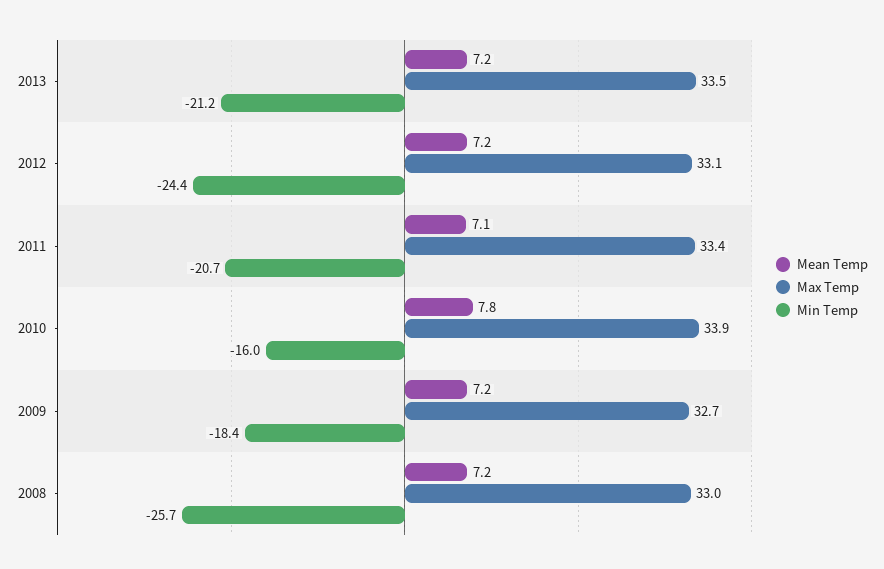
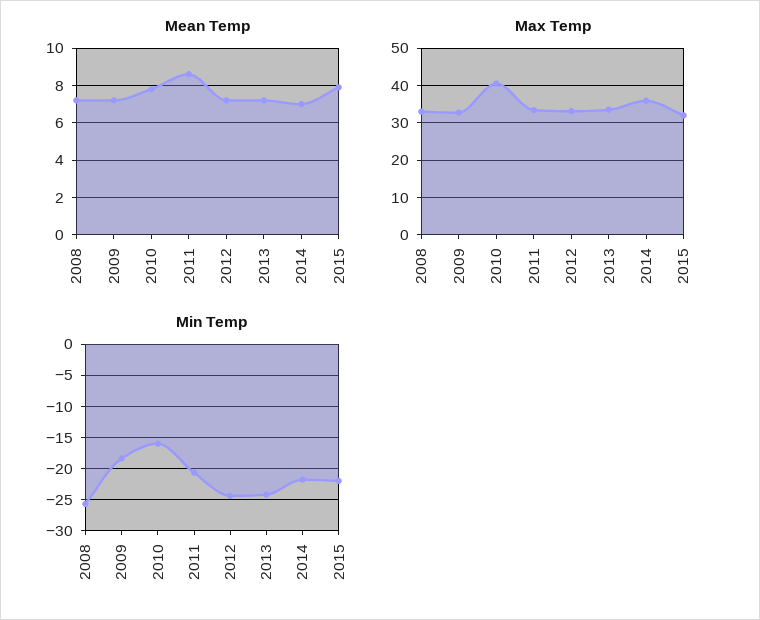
Min Temp, 2013: -21.2 -> -24
Mean Temp, 2011: 7.1 -> 8.5
Max Temp, 2010: 33.9 -> 40
Mean Temp, 2014: none -> 7
Mean Temp, 2015: none -> 8
Max Temp, 2014: none -> 36
Max Temp, 2015: none -> 32
Min Temp, 2014: none -> -22
Min Temp, 2015: none -> -22

